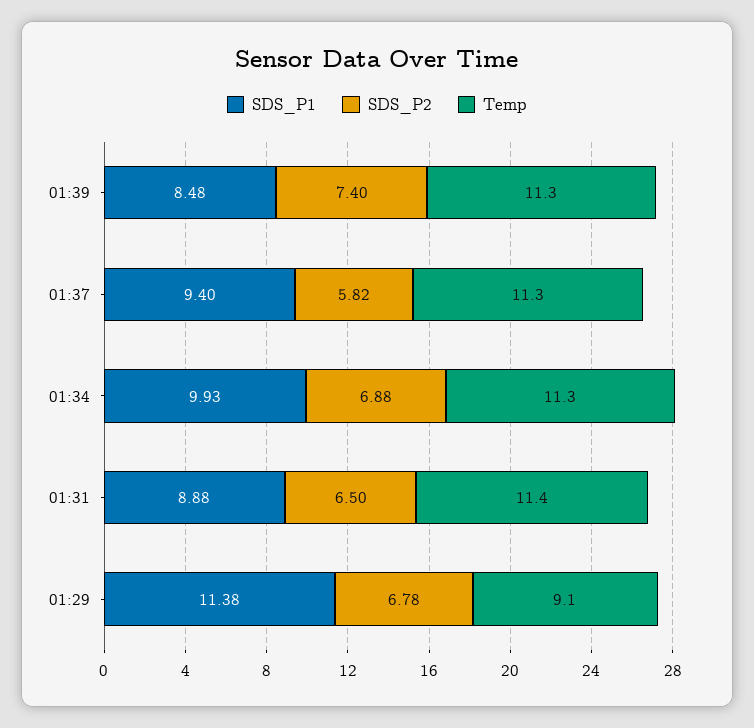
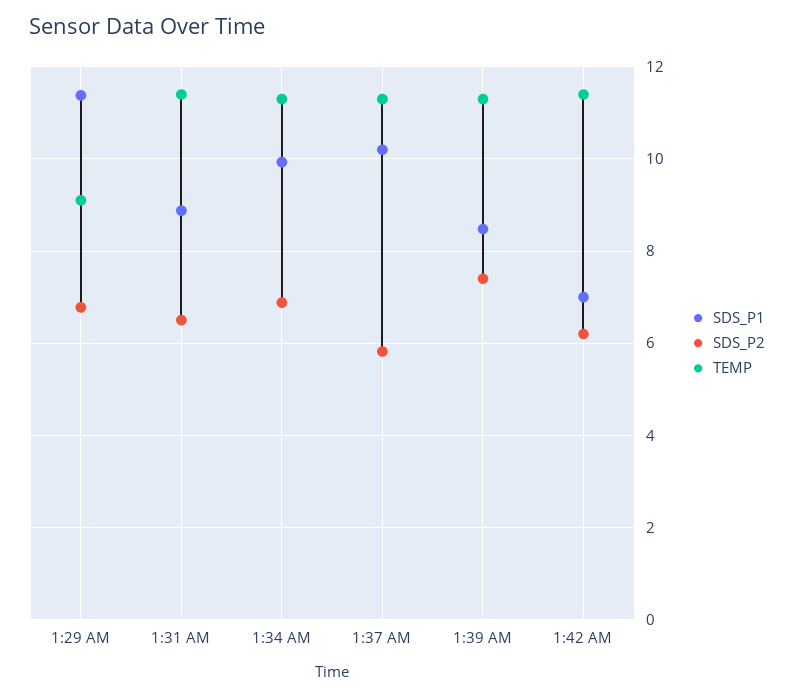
SDS_P1, 01:37: 9.4 -> 10.2
SDS_P1, 1:42 AM: none -> 7
SDS_P2, 1:42 AM: none -> 6.2
Temp, 1:42 AM: none -> 11.4

